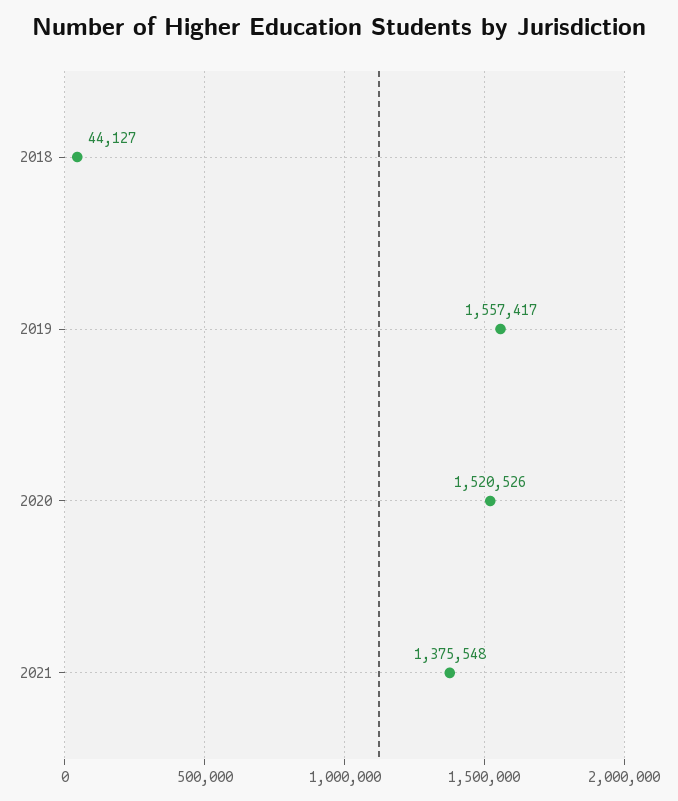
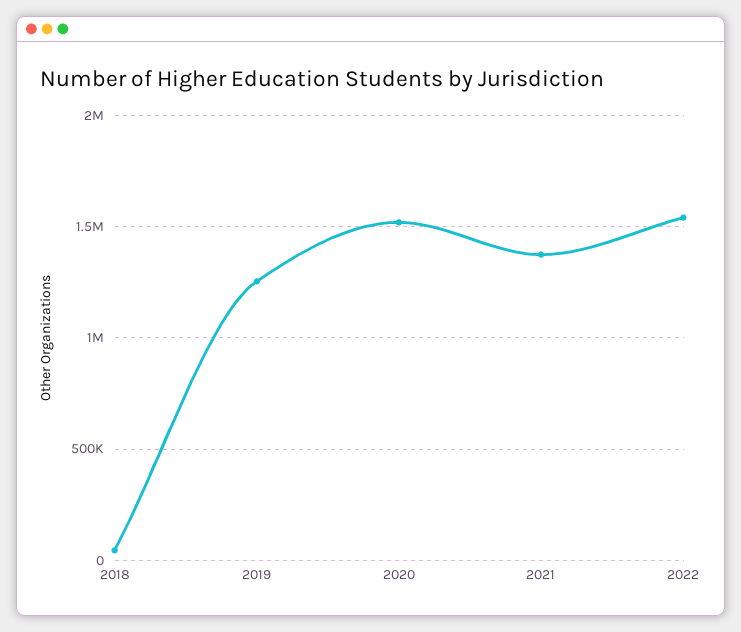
2019: 1557417 -> 1250000
2022: none -> 1550000

